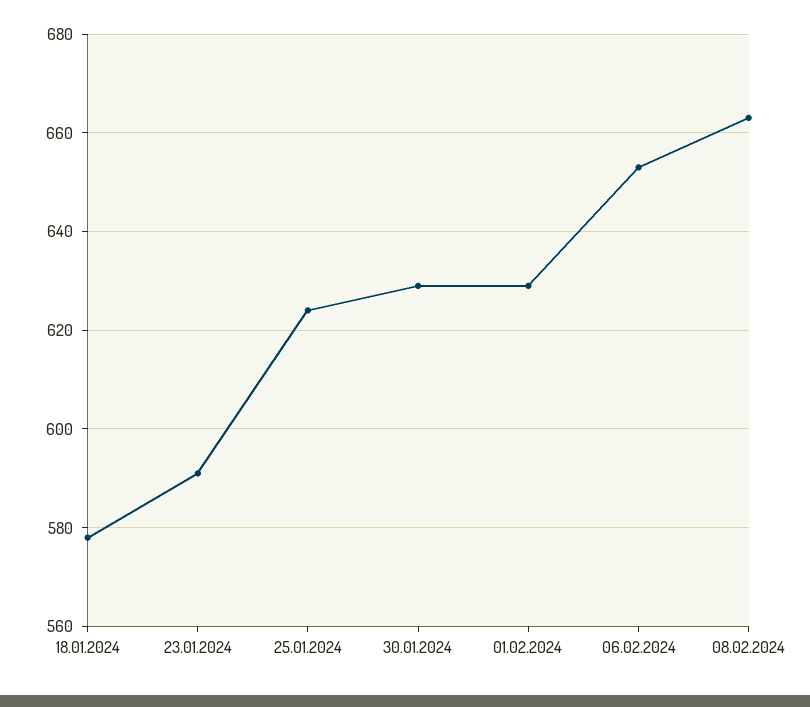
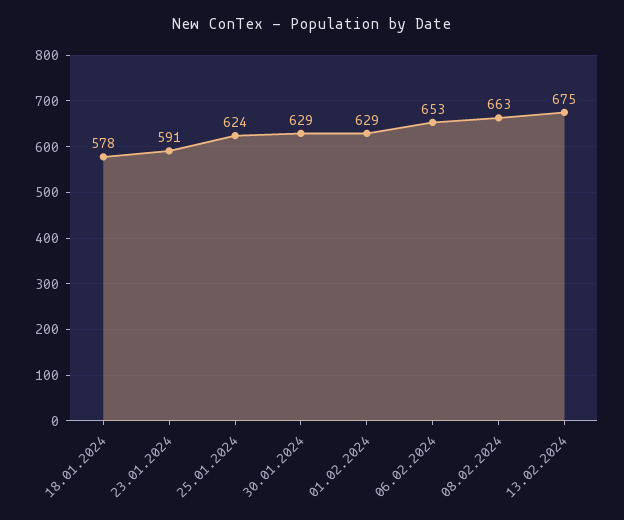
13.02.2024: none -> 675

